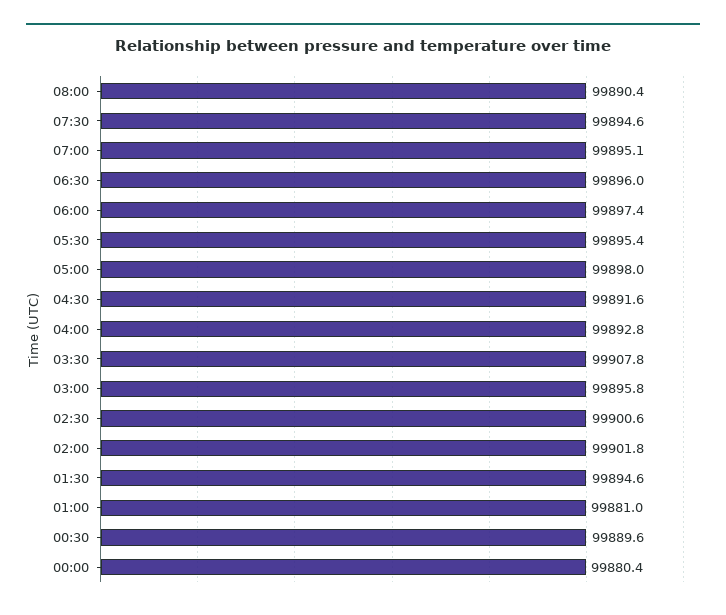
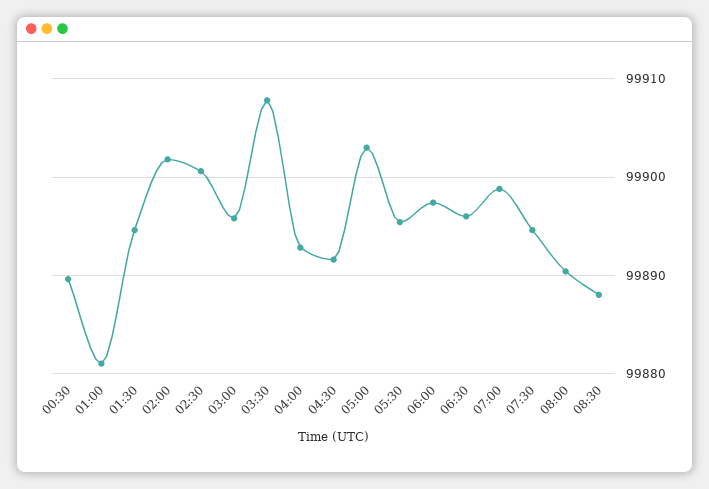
07:00: 99895.1 -> 99899
05:00: 99898 -> 99903
00:00: 99880.4 -> none
08:30: none -> 99888

